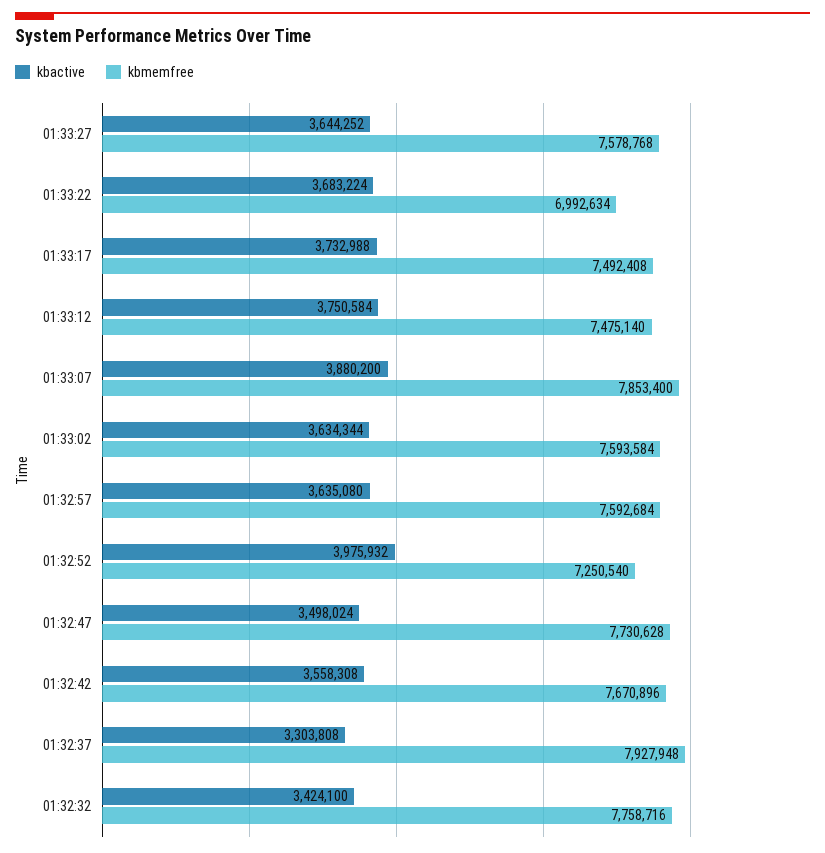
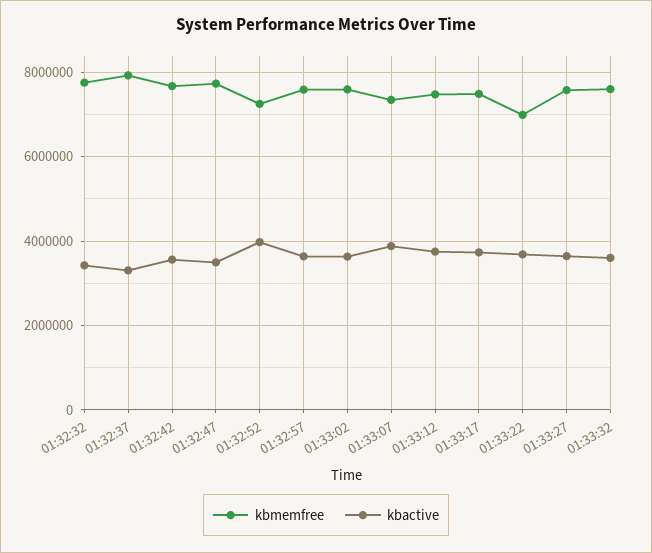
kbmemfree, 01:33:07: 7853400 -> 7400000
kbmemfree, 01:33:32: none -> 7600000
kbactive, 01:33:32: none -> 3600000

